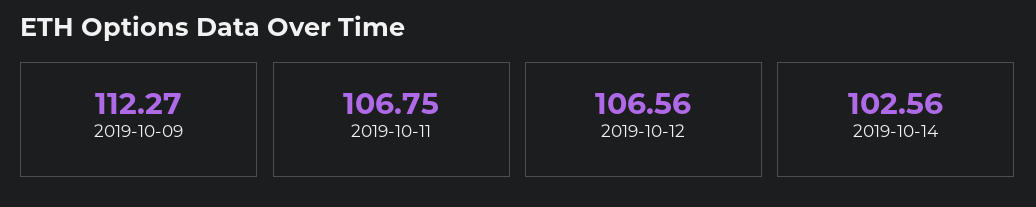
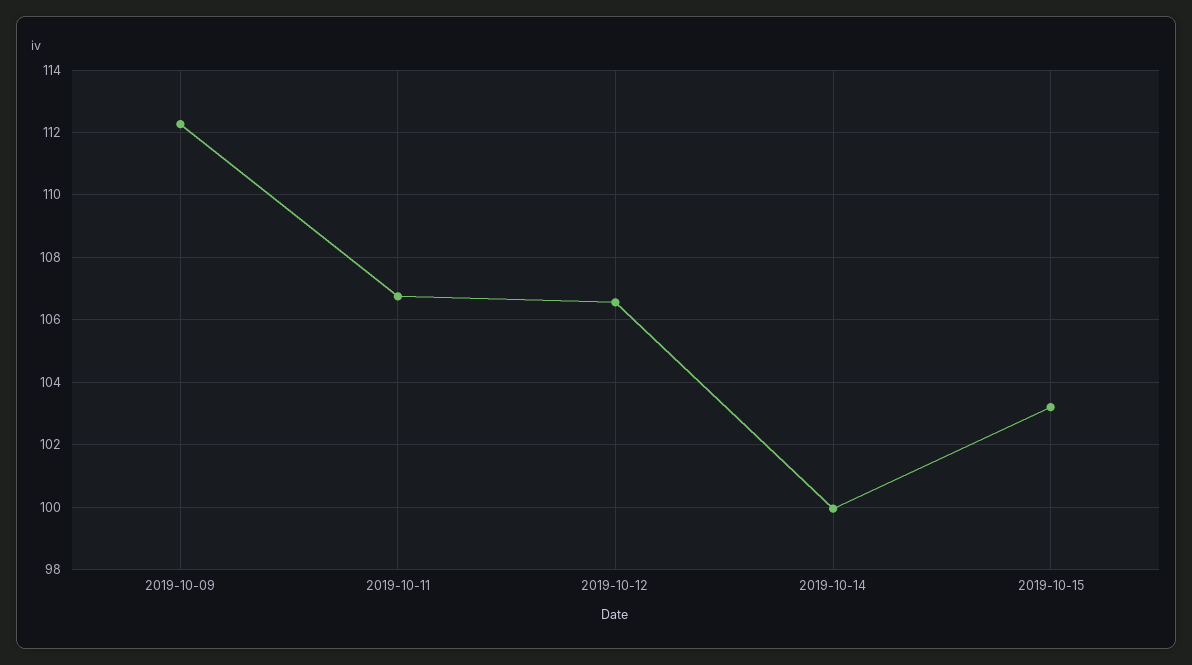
2019-10-14: 102.56 -> 100
2019-10-15: none -> 103.2

